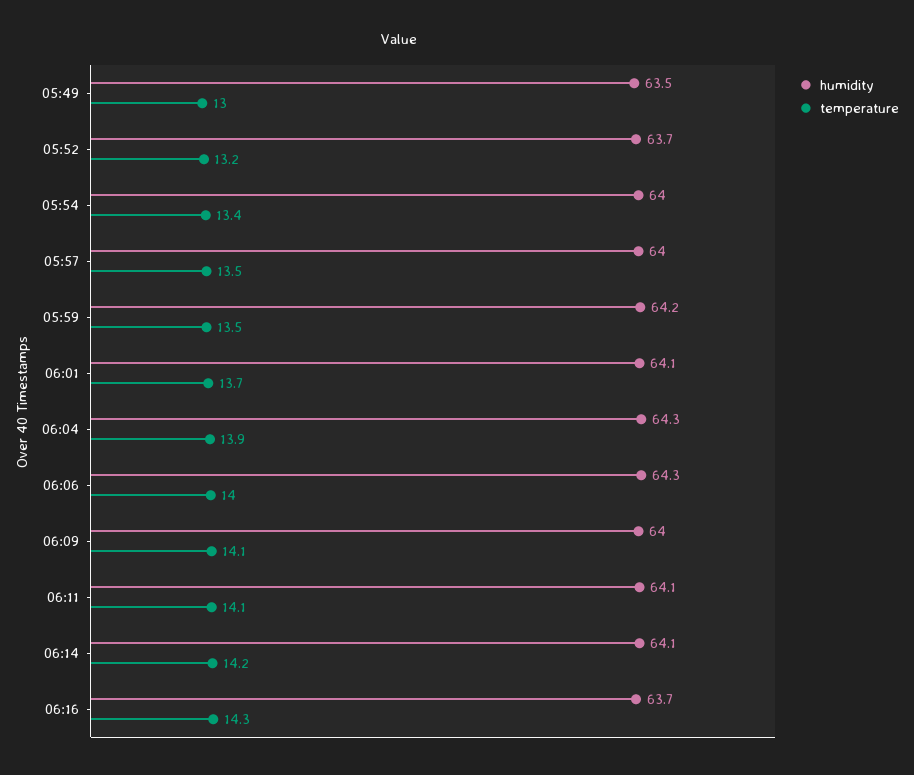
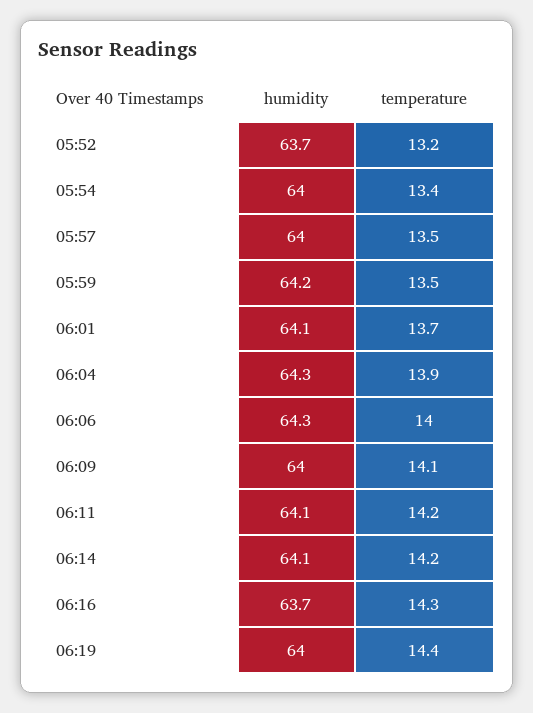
humidity, 05:49: 63.5 -> none
temperature, 05:49: 13 -> none
temperature, 06:11: 14.1 -> 14.2
humidity, 06:19: none -> 64
temperature, 06:19: none -> 14.4

